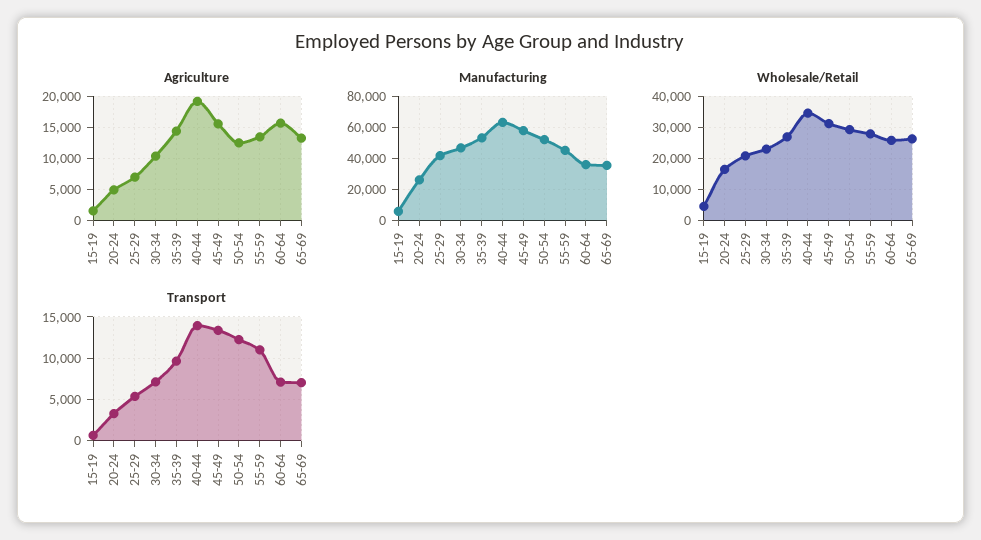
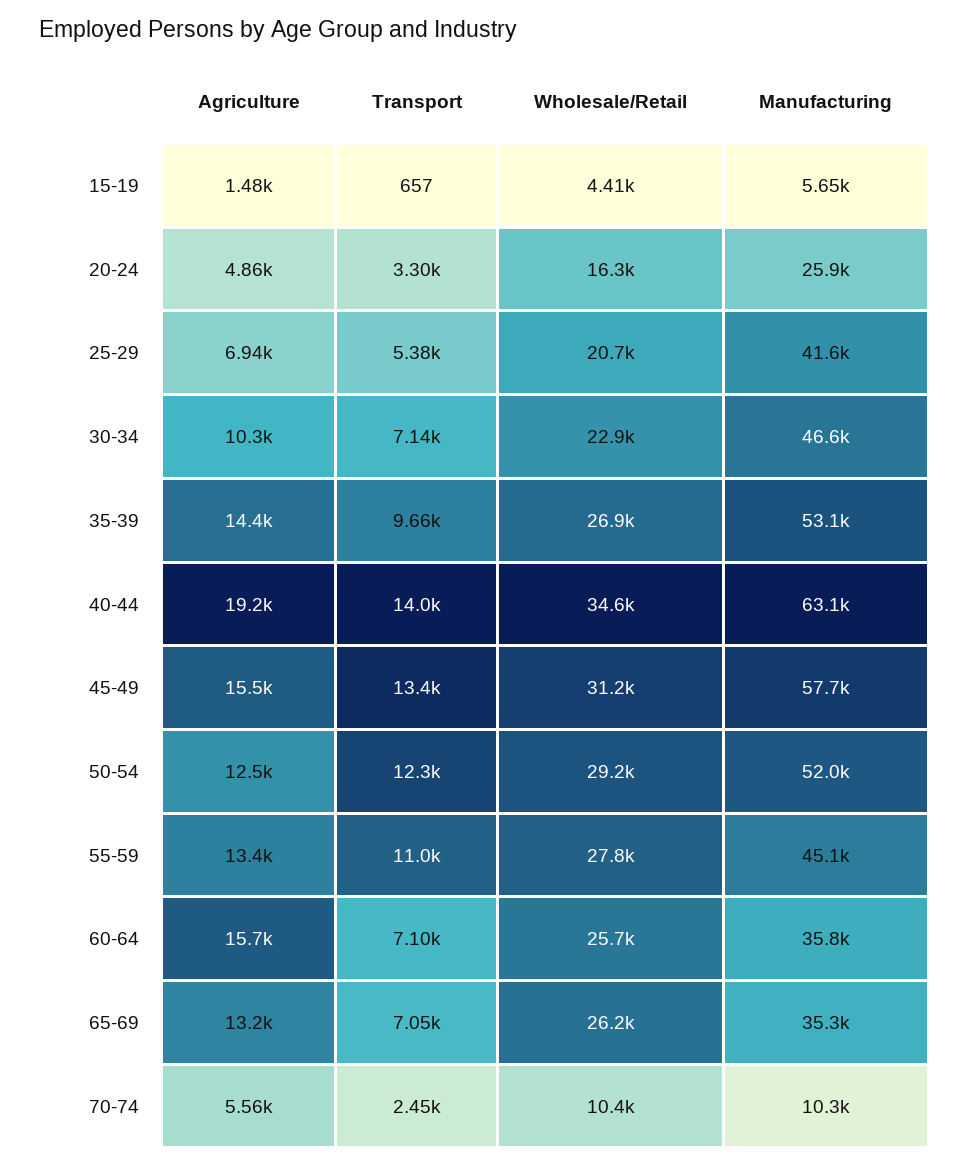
Agriculture, 70-74: none -> 5560
Transport, 70-74: none -> 2450
Wholesale/Retail, 70-74: none -> 10400
Manufacturing, 70-74: none -> 10300

